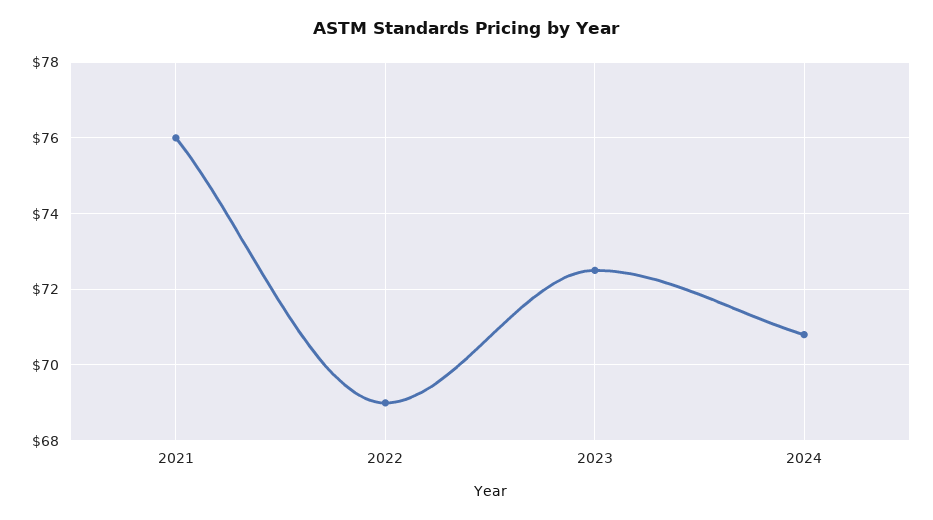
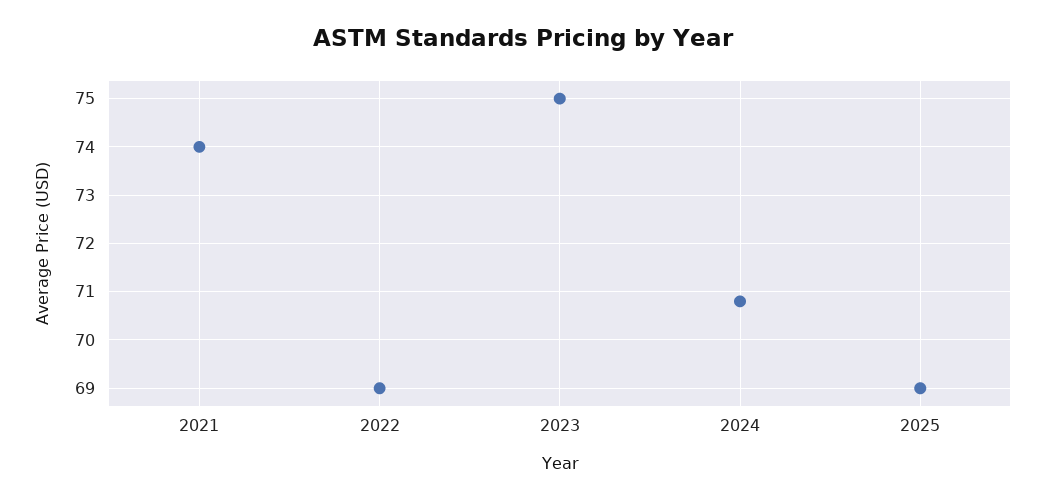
2021: 76 -> 74
2023: 72.5 -> 75
2025: none -> 69

